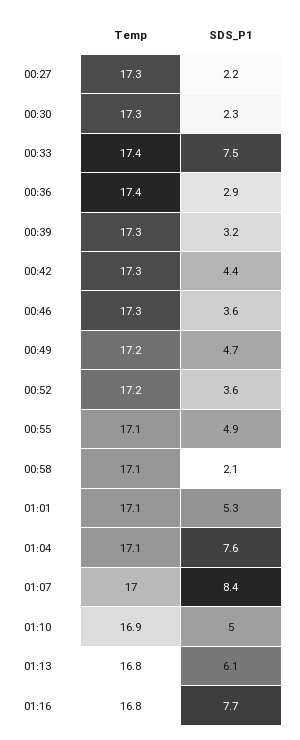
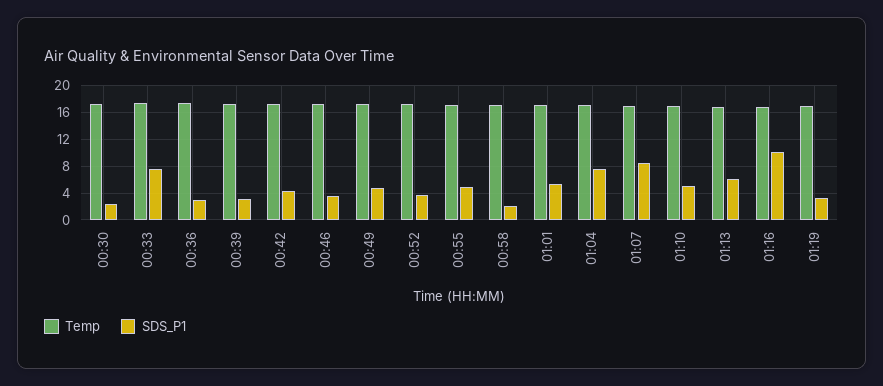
Temp, 00:27: 17.3 -> none
SDS_P1, 00:27: 2.2 -> none
SDS_P1, 01:16: 7.7 -> 10
Temp, 01:19: none -> 17
SDS_P1, 01:19: none -> 3

